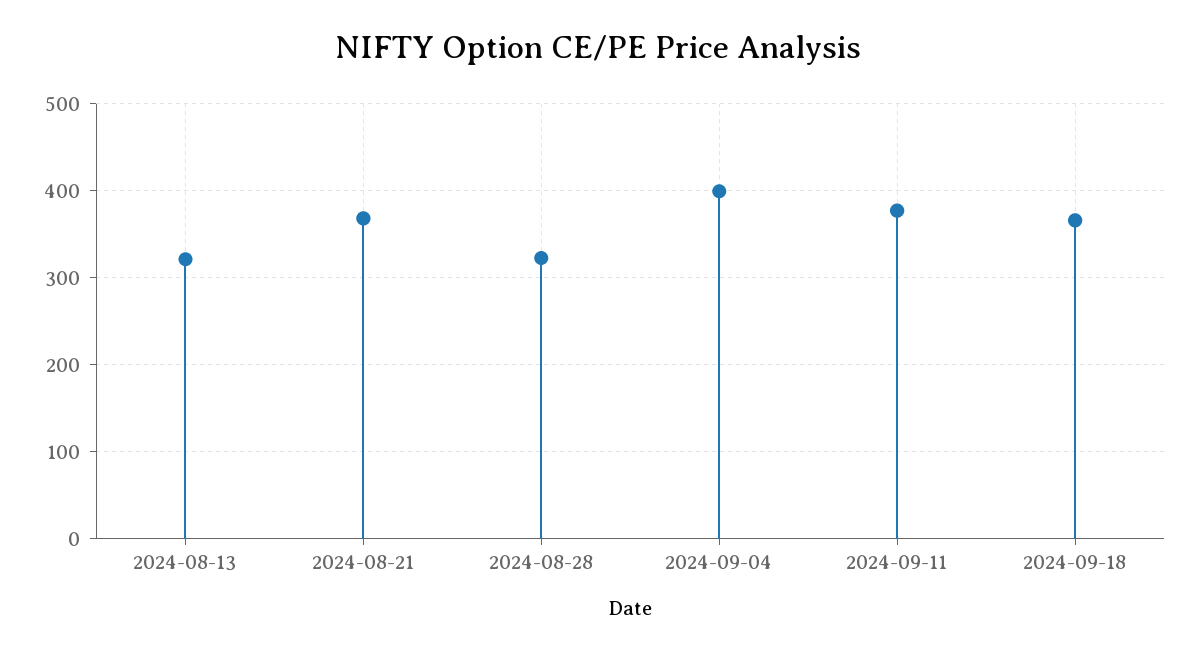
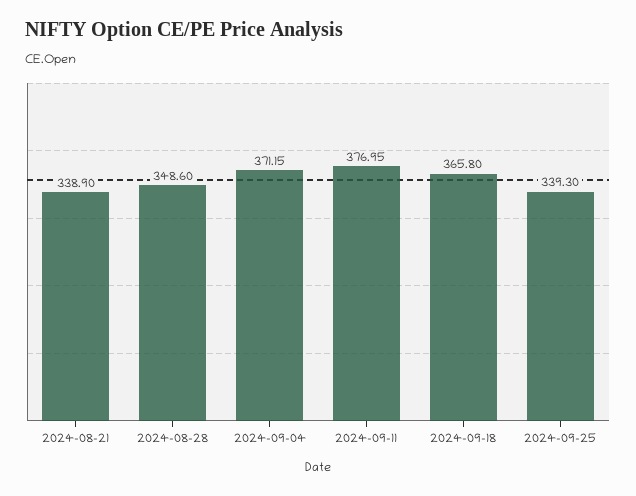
2024-08-13: 320 -> none
2024-08-21: 370 -> 338.9
2024-08-28: 320 -> 348.6
2024-09-04: 400 -> 371.15
2024-09-25: none -> 339.3

